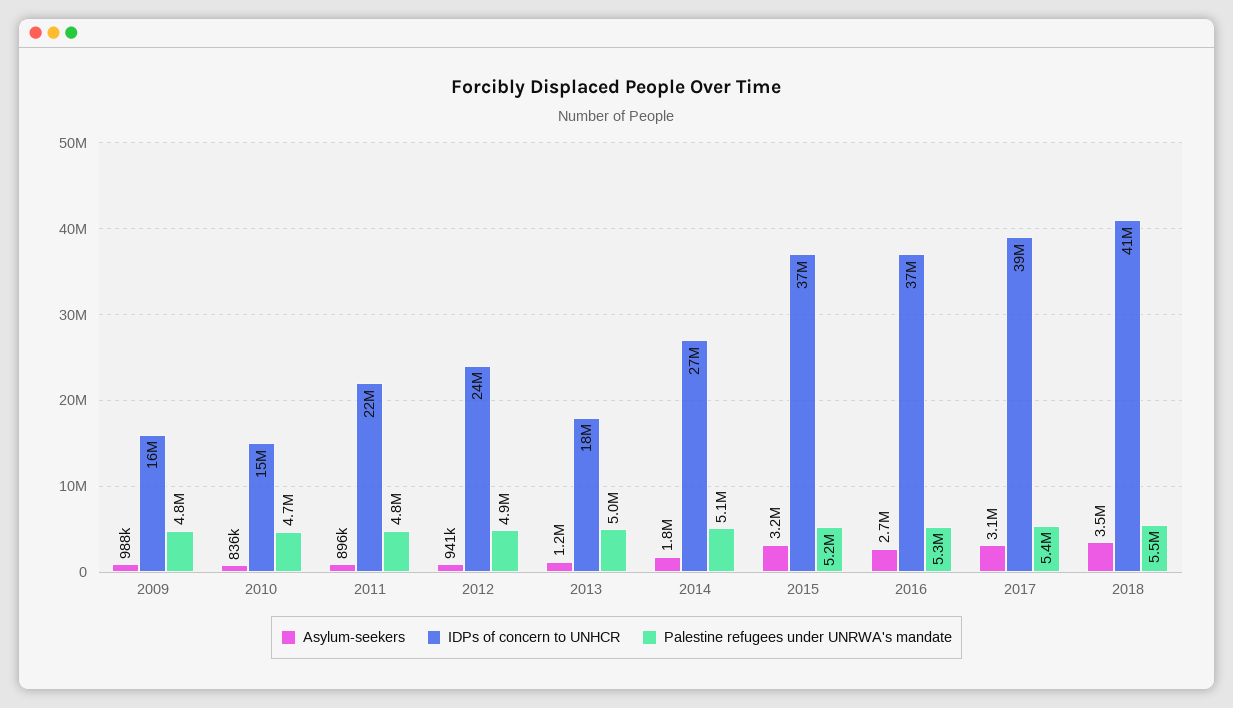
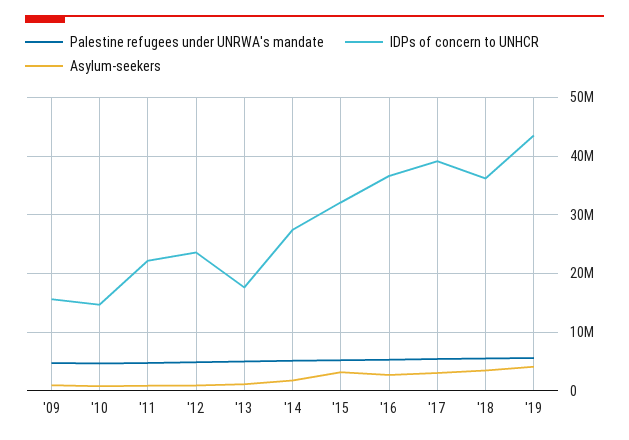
IDPs of concern to UNHCR, 2015: 37000000 -> 32000000
IDPs of concern to UNHCR, 2018: 41000000 -> 36000000
Palestine refugees under UNRWA's mandate, '19: none -> 6000000
IDPs of concern to UNHCR, '19: none -> 44000000
Asylum-seekers, '19: none -> 4000000

